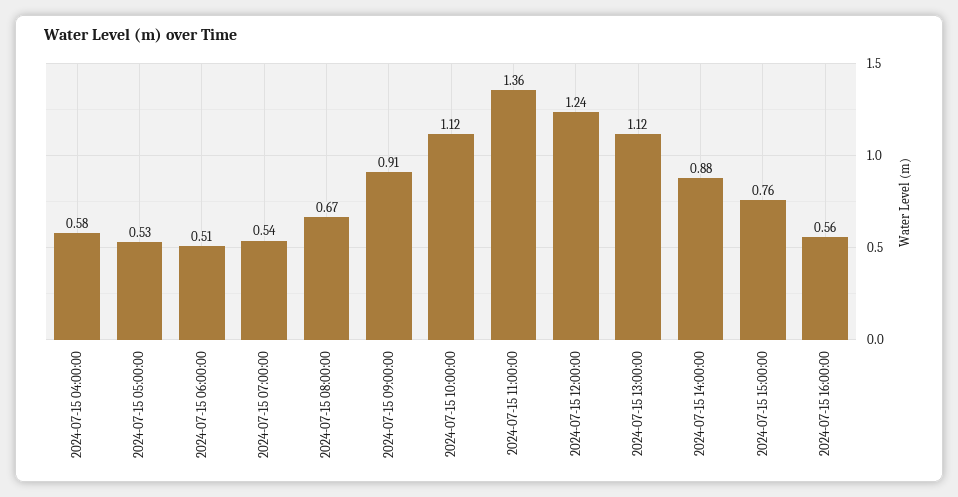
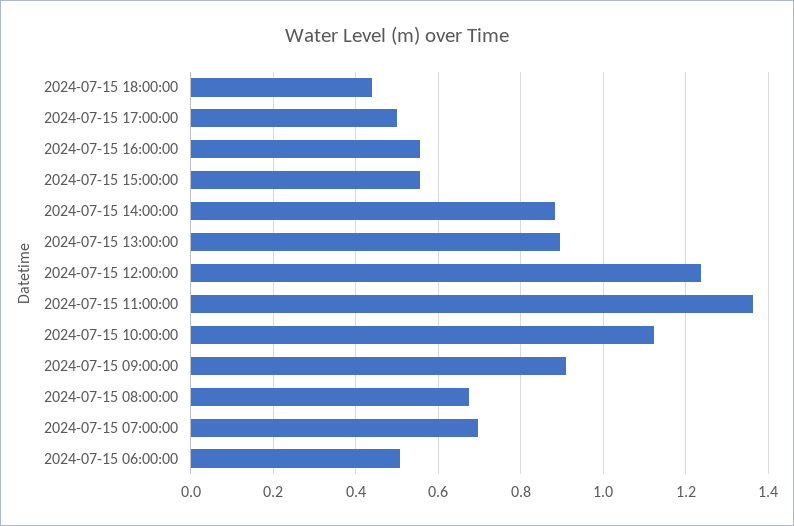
2024-07-15 04:00:00: 0.58 -> none
2024-07-15 05:00:00: 0.53 -> none
2024-07-15 07:00:00: 0.54 -> 0.7
2024-07-15 13:00:00: 1.12 -> 0.9
2024-07-15 15:00:00: 0.76 -> 0.56
2024-07-15 18:00:00: none -> 0.44
2024-07-15 17:00:00: none -> 0.5

